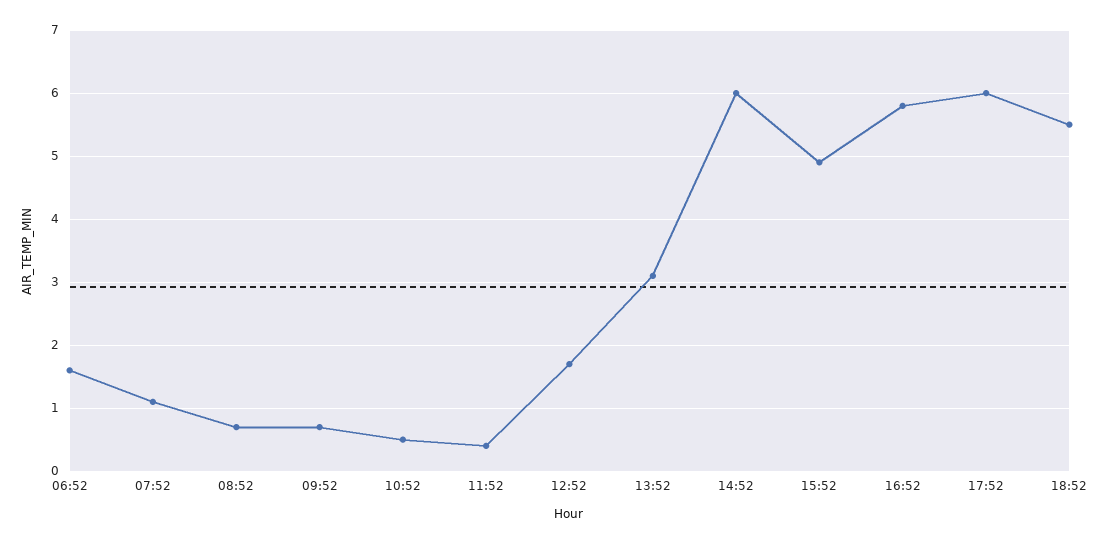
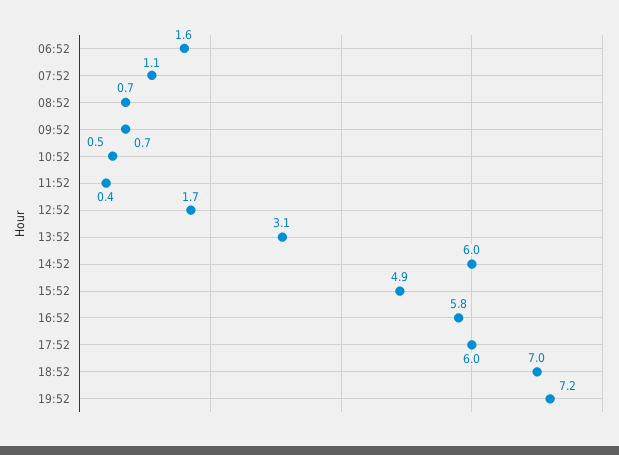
18:52: 5.5 -> 7
19:52: none -> 7.2

